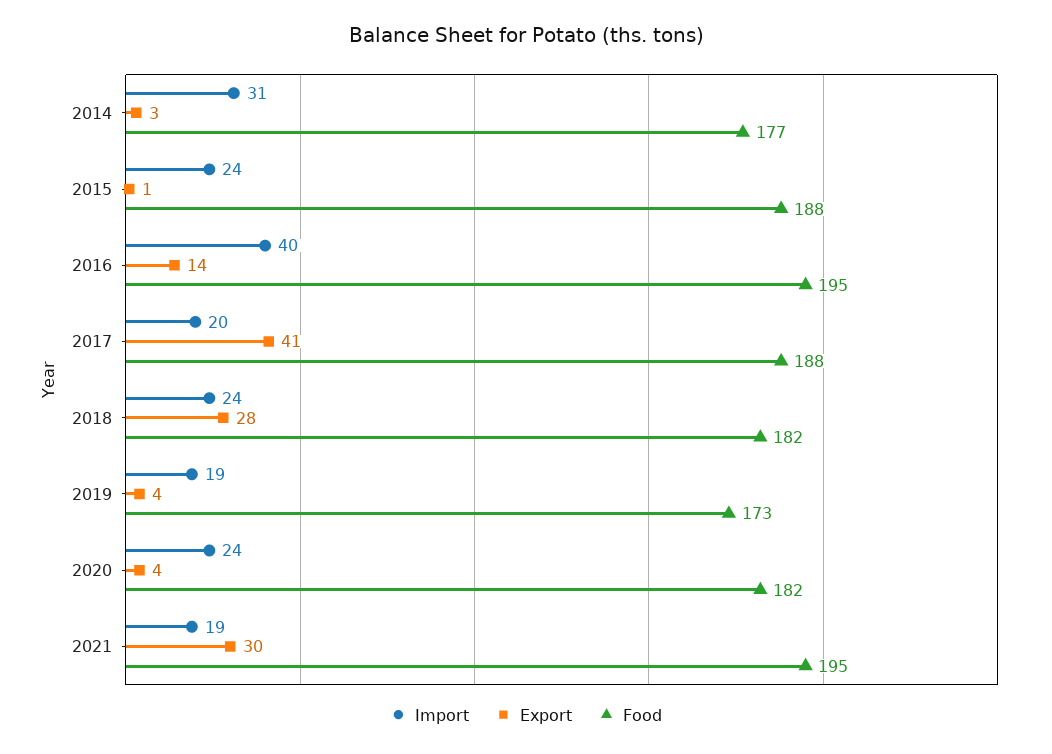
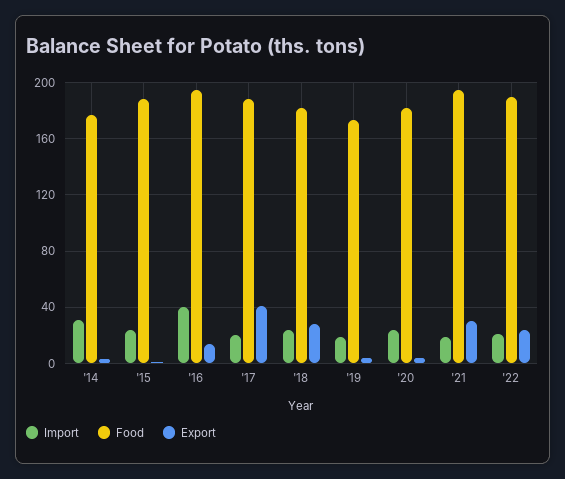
Import, '22: none -> 20
Food, '22: none -> 190
Export, '22: none -> 25

